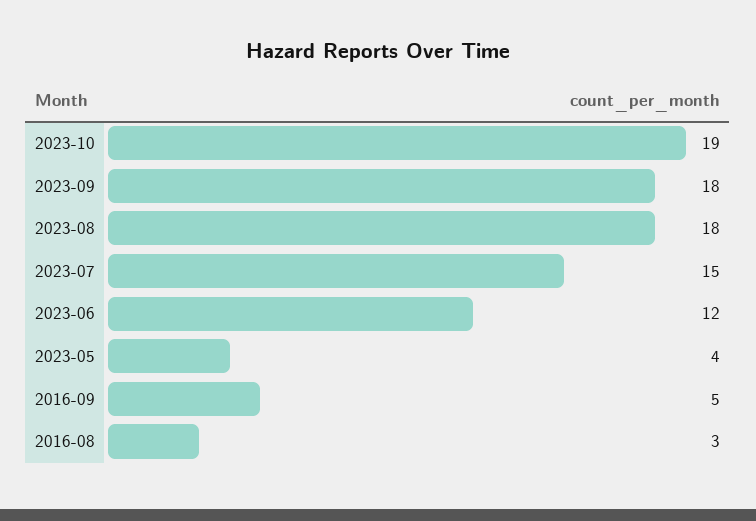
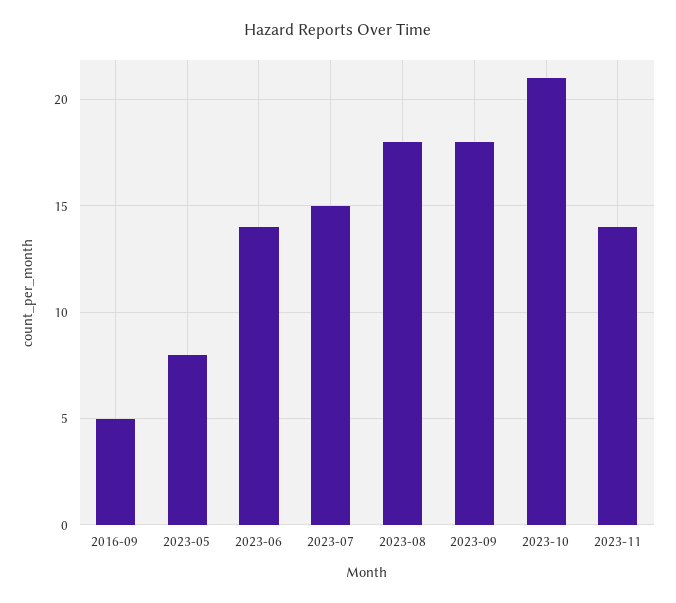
2023-10: 19 -> 21
2023-06: 12 -> 14
2023-05: 4 -> 8
2016-08: 3 -> none
2023-11: none -> 14

